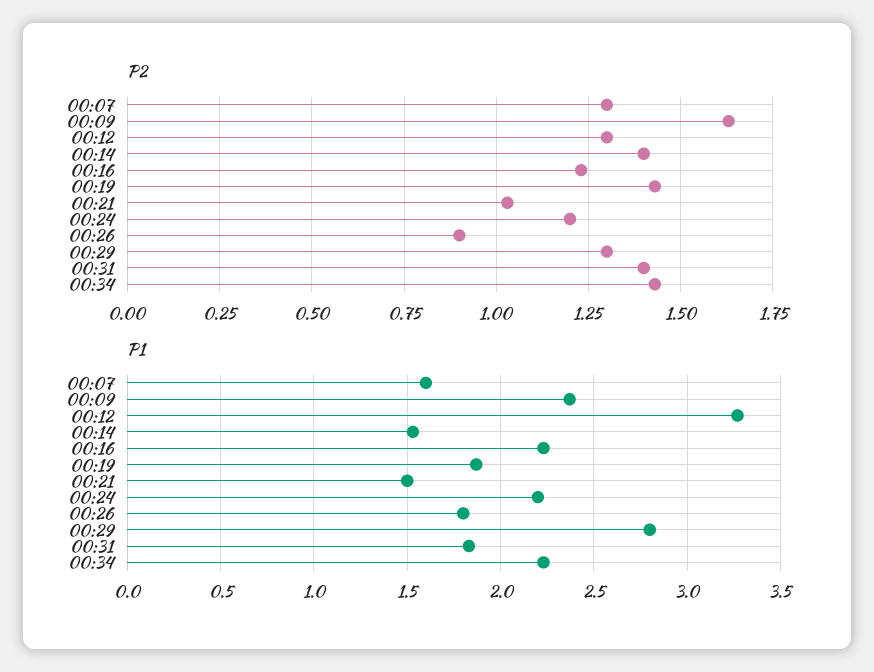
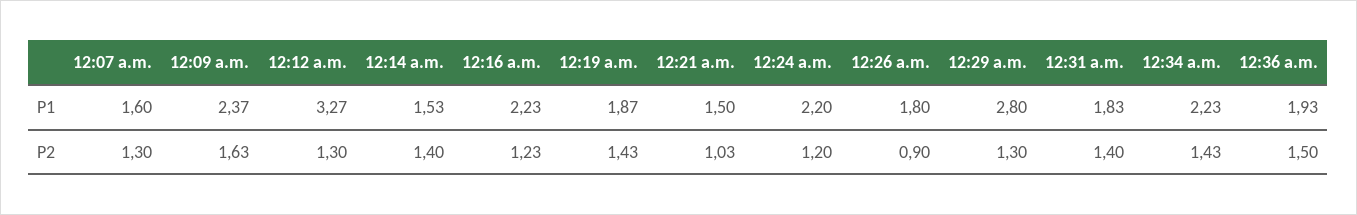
P1, 12:36 a.m.: none -> 1.93
P2, 12:36 a.m.: none -> 1.5

